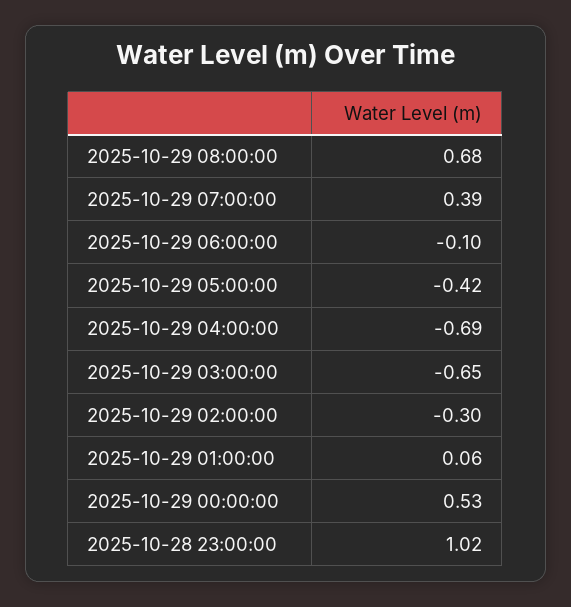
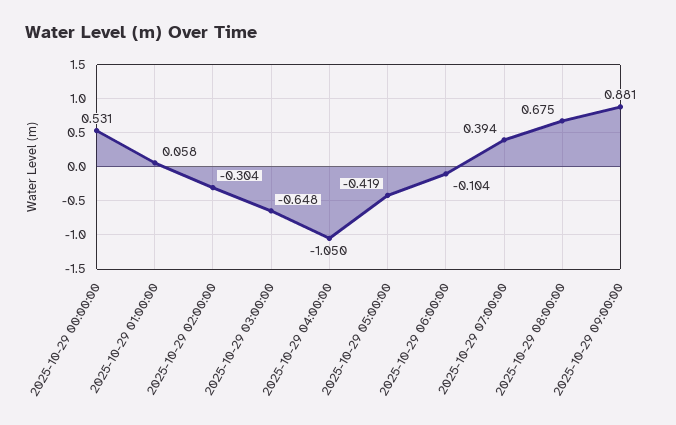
2025-10-29 04:00:00: -0.69 -> -1.05
2025-10-28 23:00:00: 1.02 -> none
2025-10-29 09:00:00: none -> 0.881

